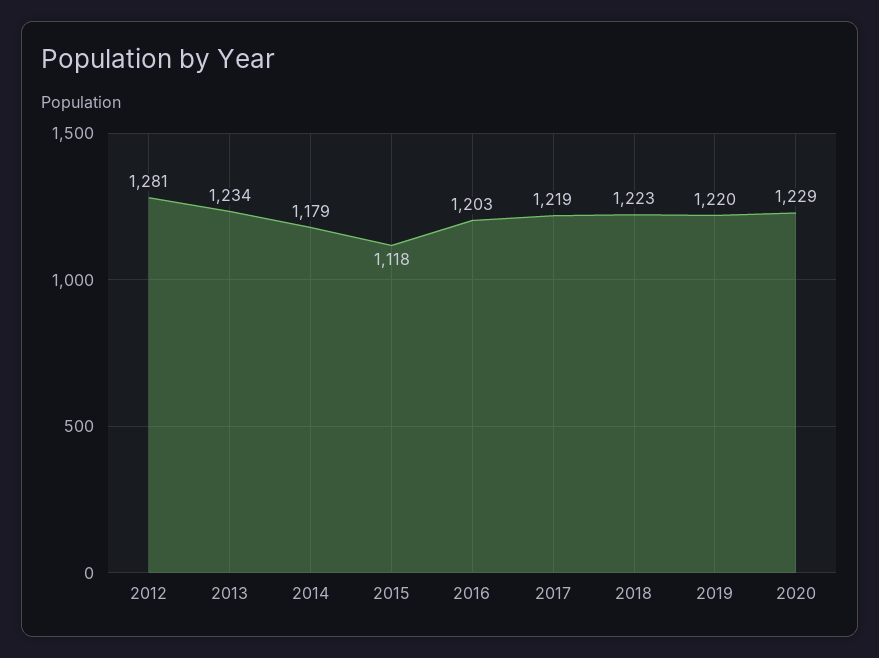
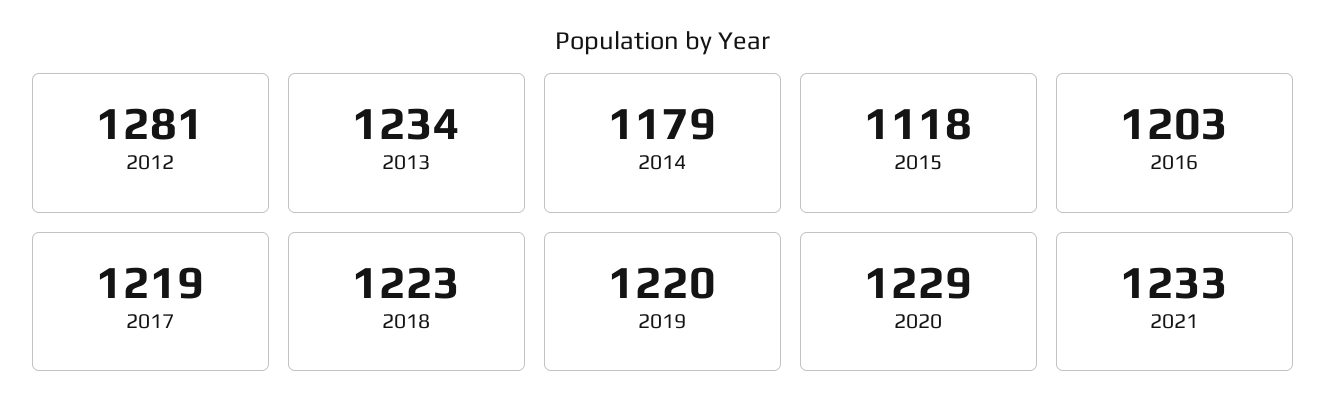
2021: none -> 1233

